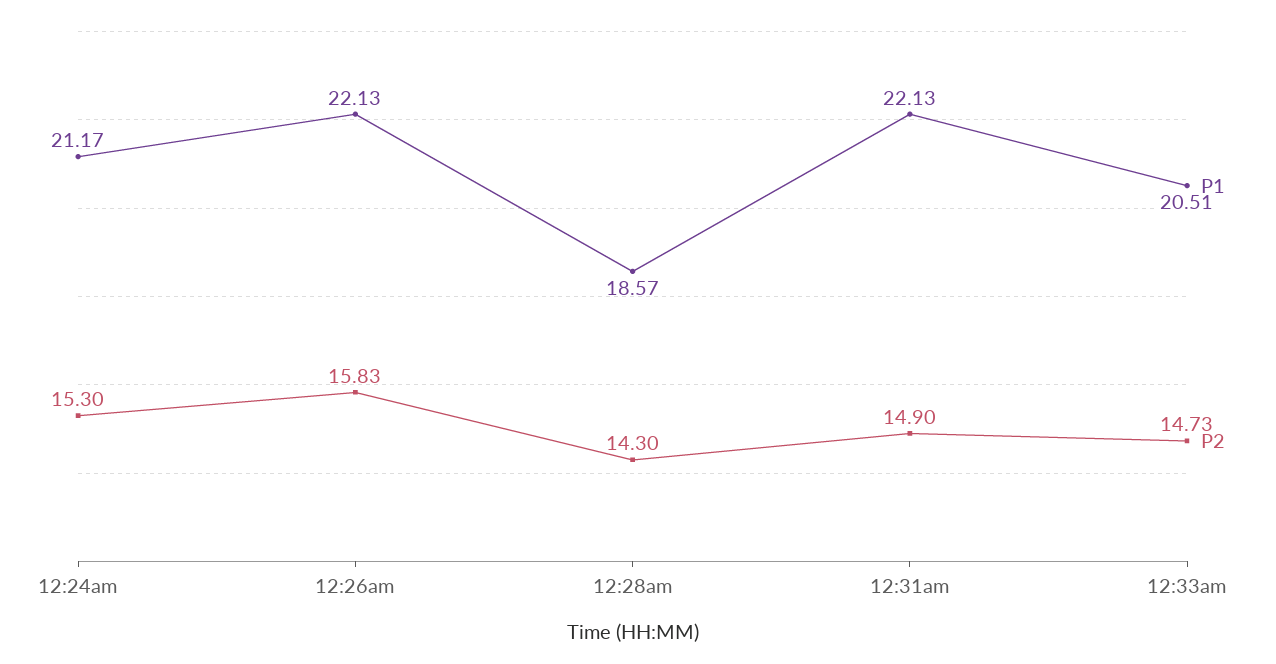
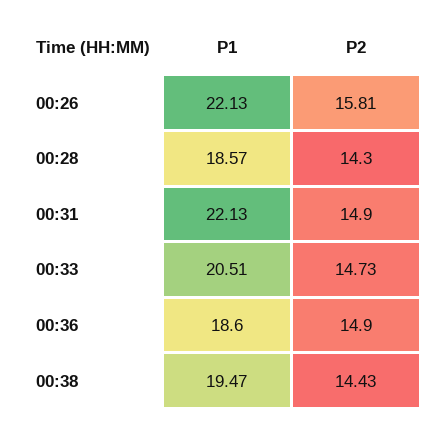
P1, 12:24am: 21.17 -> none
P2, 12:24am: 15.3 -> none
P2, 12:26am: 15.83 -> 15.81
P1, 00:36: none -> 18.6
P2, 00:36: none -> 14.9
P1, 00:38: none -> 19.47
P2, 00:38: none -> 14.43

